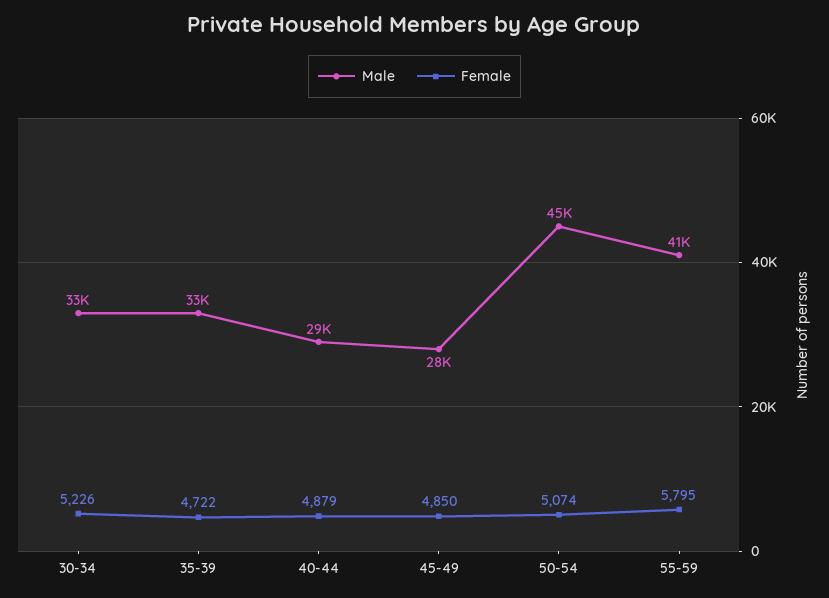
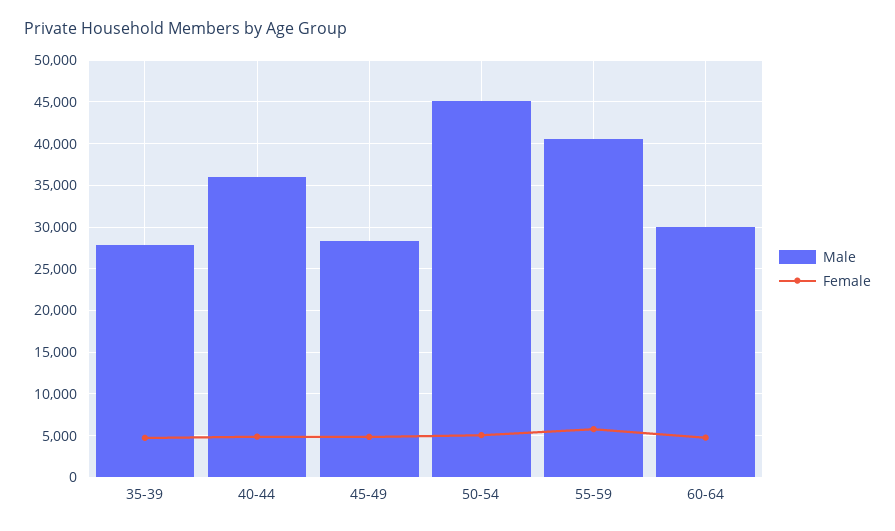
Male, 30-34: 33000 -> none
Female, 30-34: 5226 -> none
Male, 35-39: 33000 -> 28000
Male, 40-44: 29000 -> 36000
Male, 60-64: none -> 30000
Female, 60-64: none -> 5000

